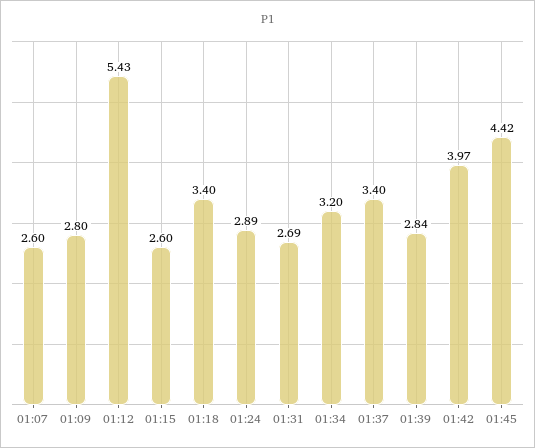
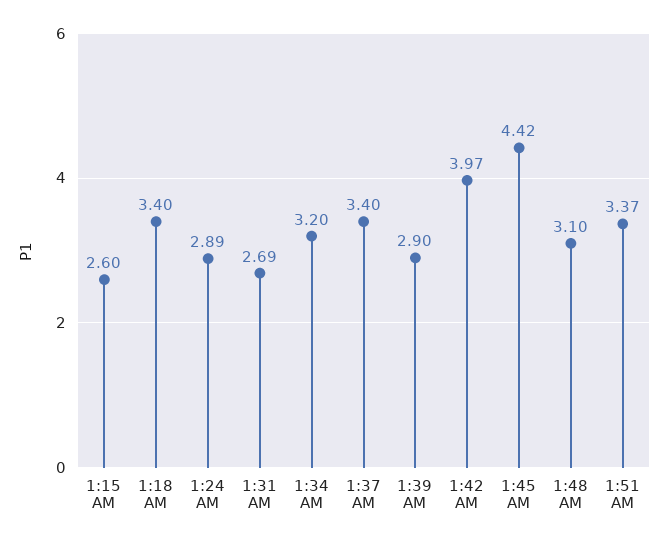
01:07: 2.6 -> none
01:09: 2.8 -> none
01:12: 5.43 -> none
01:39: 2.84 -> 2.9
1:48 AM: none -> 3.1
1:51 AM: none -> 3.37

